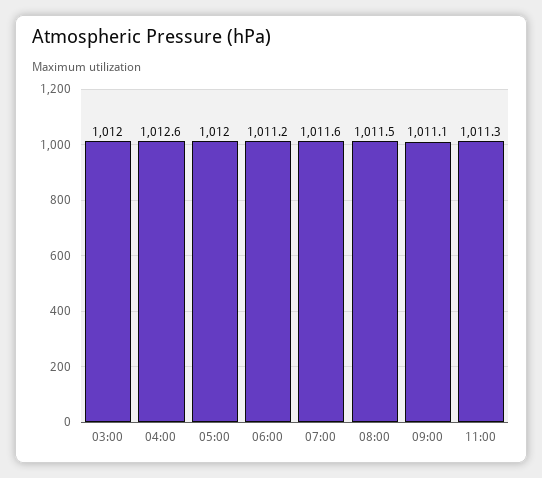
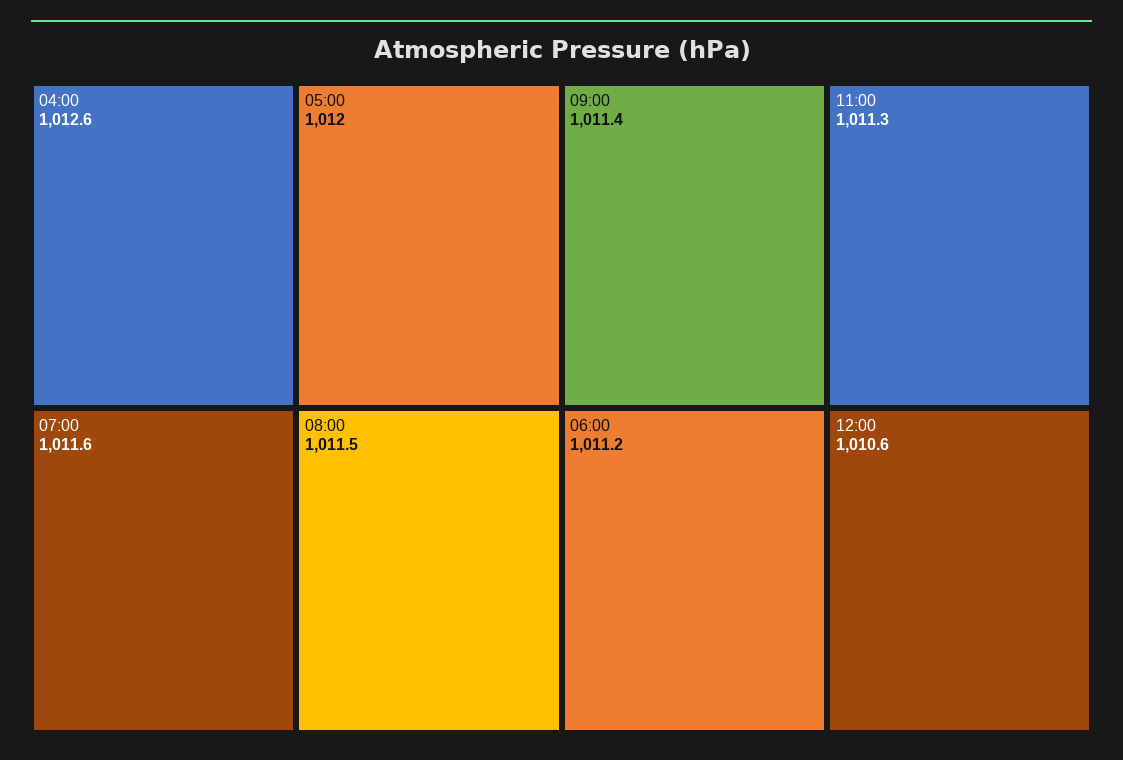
03:00: 1012 -> none
09:00: 1011.1 -> 1011.4
12:00: none -> 1010.6

